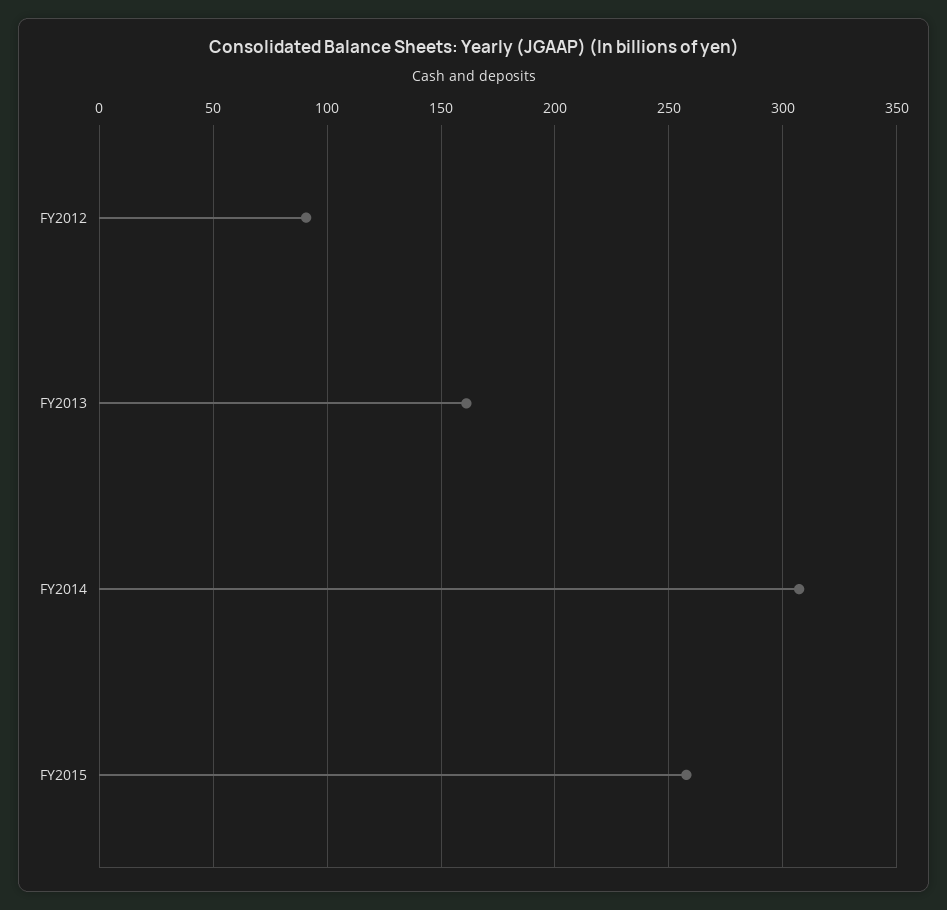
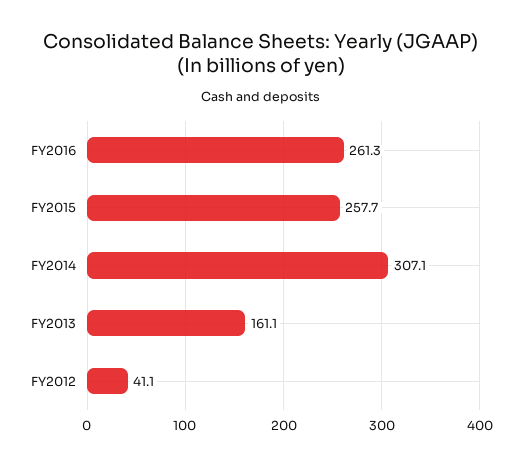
FY2012: 90 -> 41.1
FY2016: none -> 261.3

